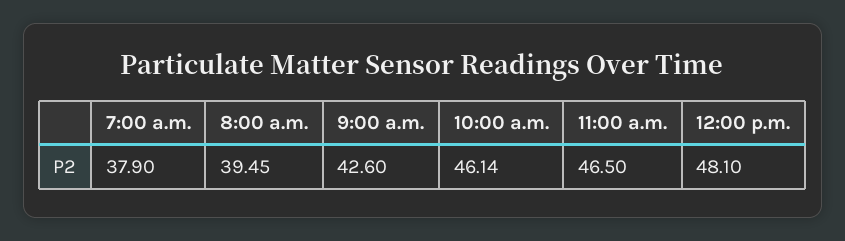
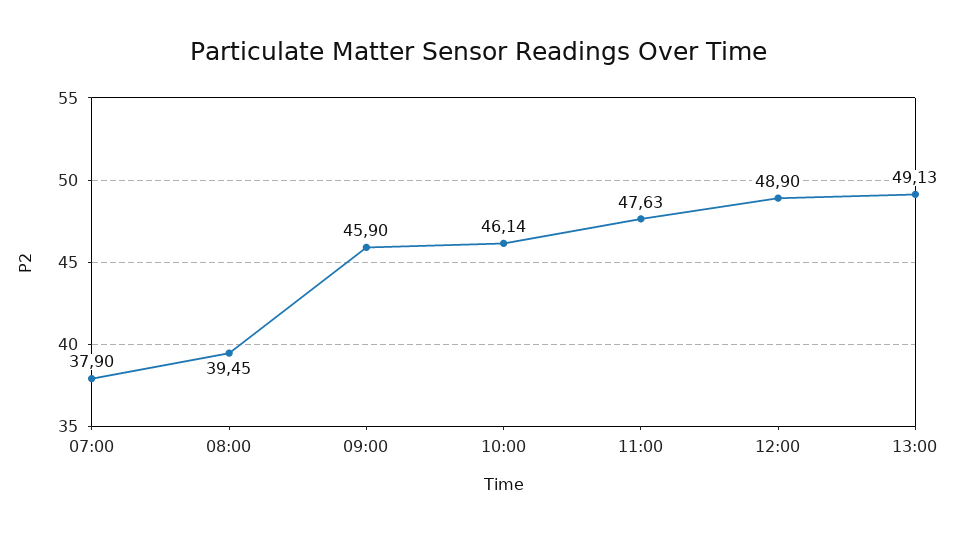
9:00 a.m.: 42.6 -> 45.9
11:00 a.m.: 46.5 -> 47.63
12:00 p.m.: 48.1 -> 48.9
13:00: none -> 49.13

